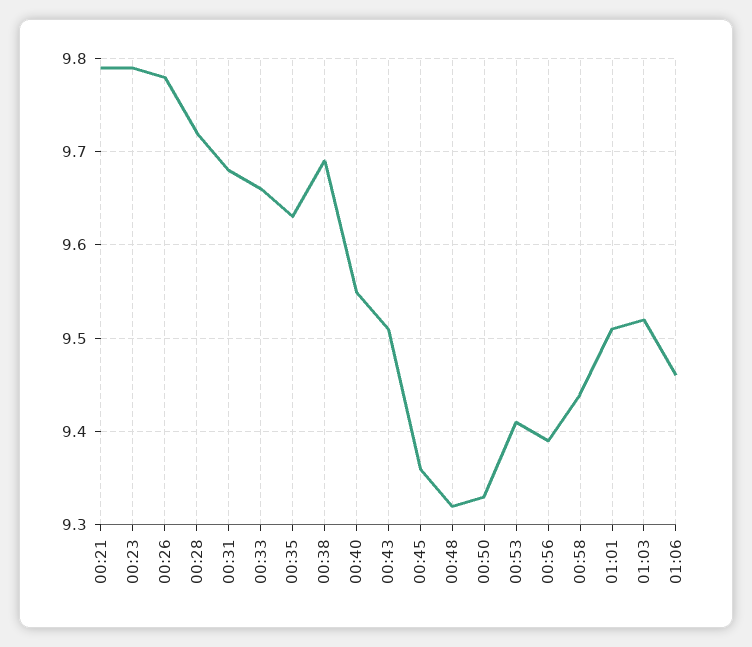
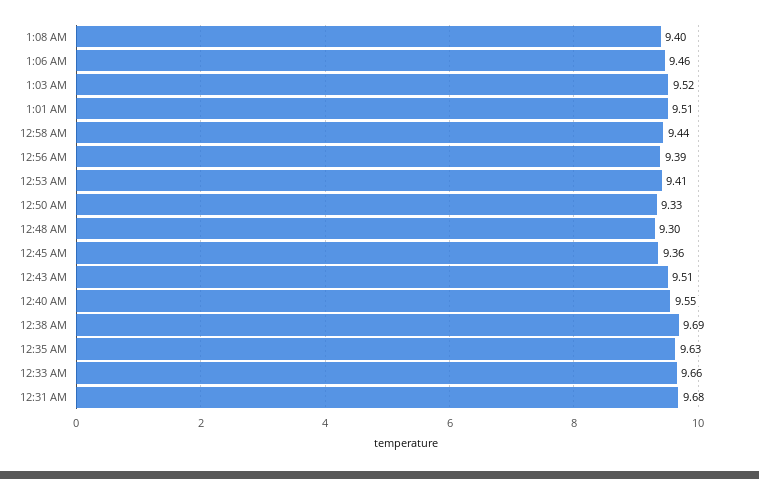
00:21: 9.79 -> none
00:23: 9.79 -> none
00:26: 9.78 -> none
00:28: 9.72 -> none
00:48: 9.32 -> 9.3
1:08 AM: none -> 9.4

